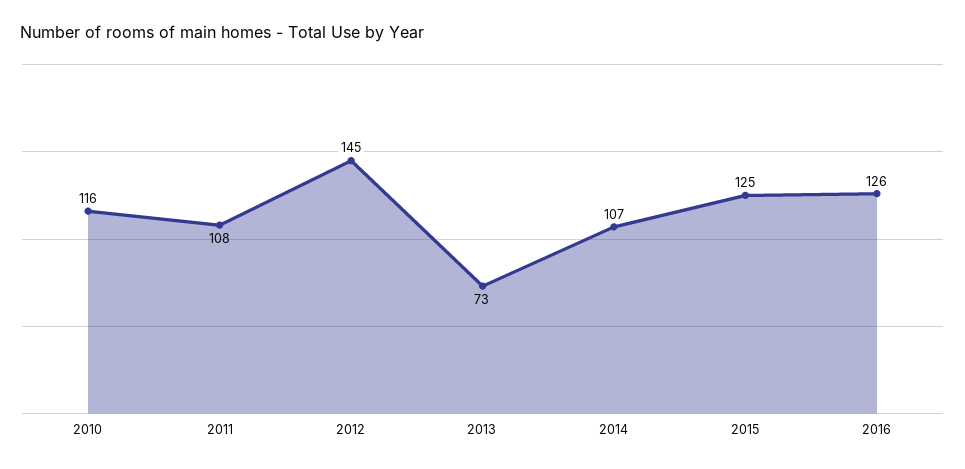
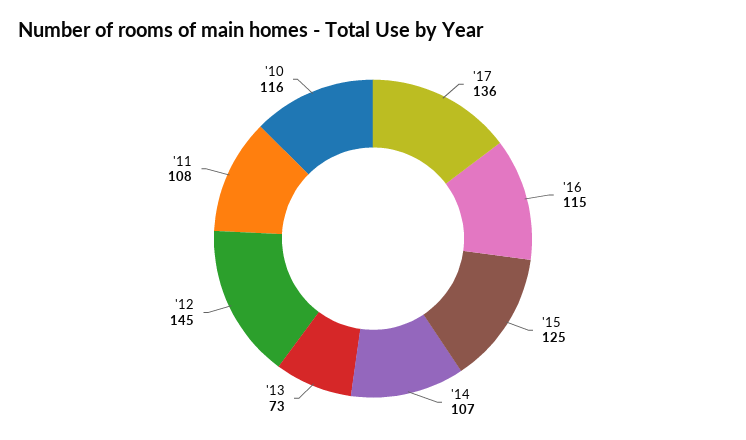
2016: 126 -> 115
'17: none -> 136

